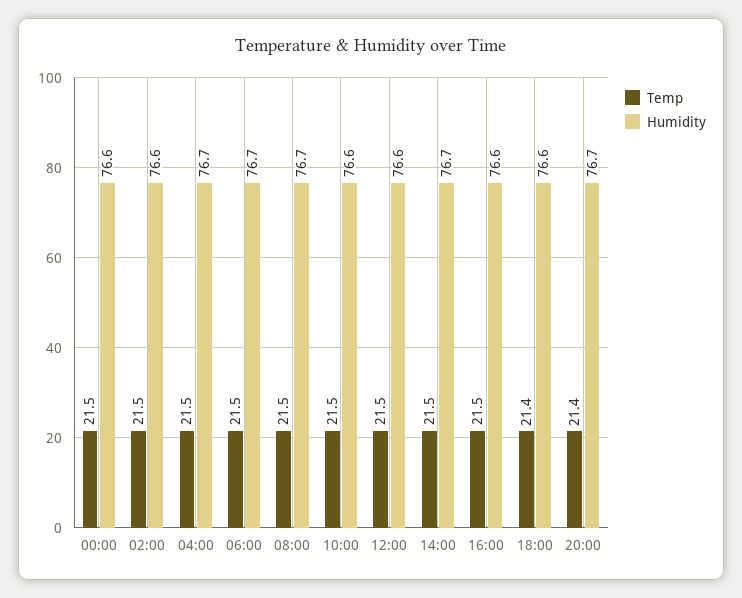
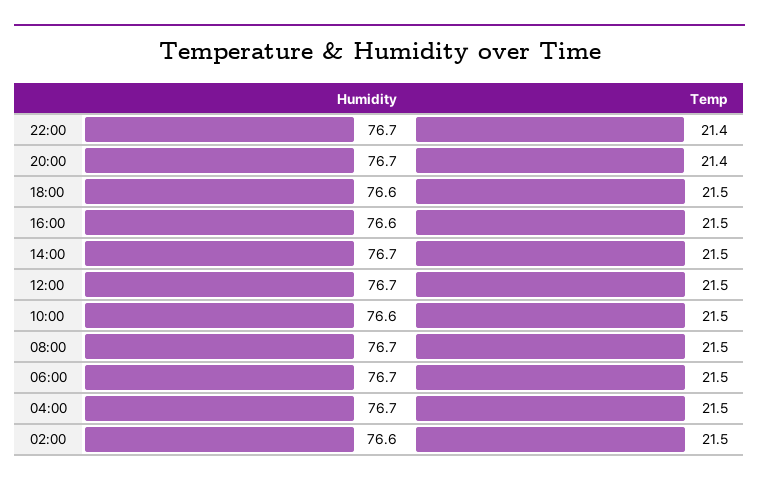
Temp, 00:00: 21.5 -> none
Humidity, 00:00: 76.6 -> none
Humidity, 12:00: 76.6 -> 76.7
Temp, 18:00: 21.4 -> 21.5
Humidity, 22:00: none -> 76.7
Temp, 22:00: none -> 21.4

